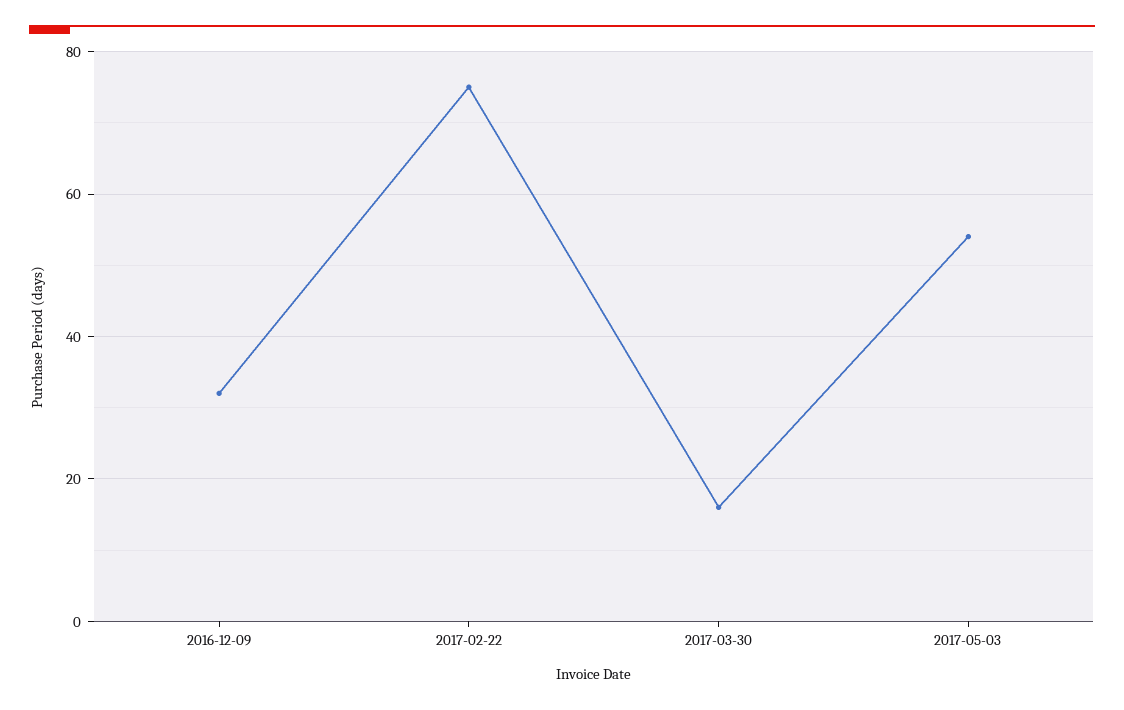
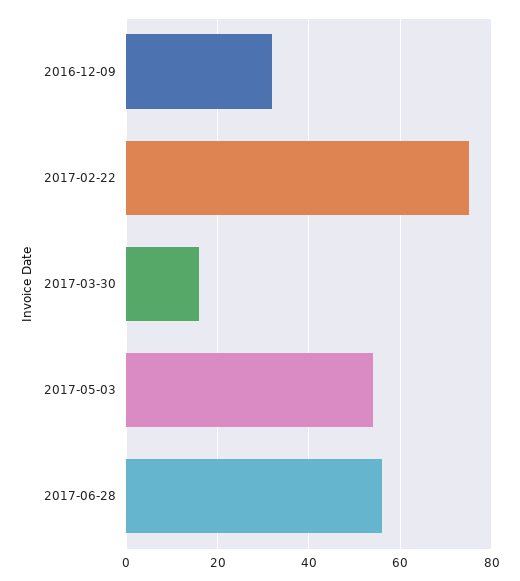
2017-06-28: none -> 55

